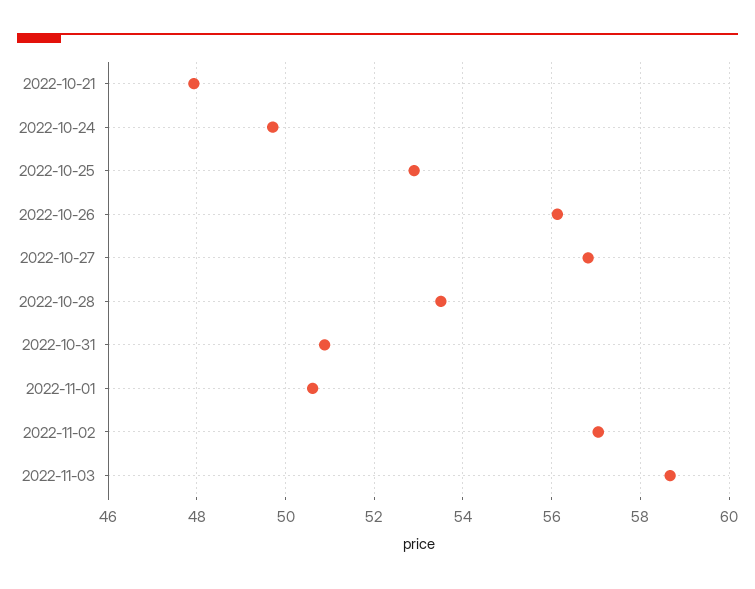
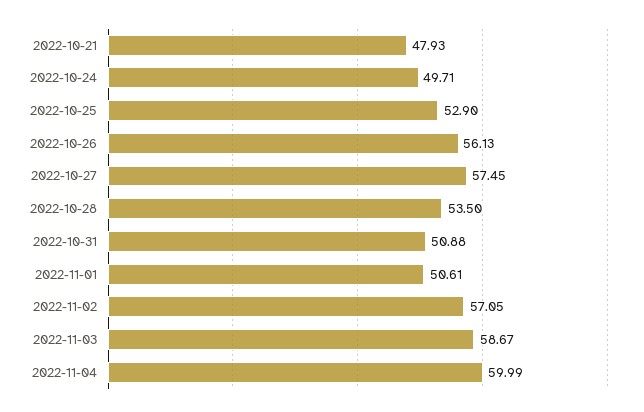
2022-10-27: 56.8 -> 57.45
2022-11-04: none -> 59.99

